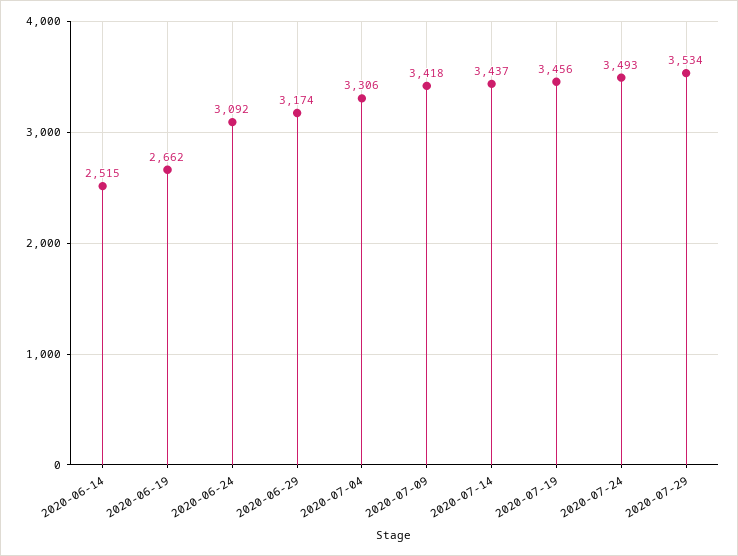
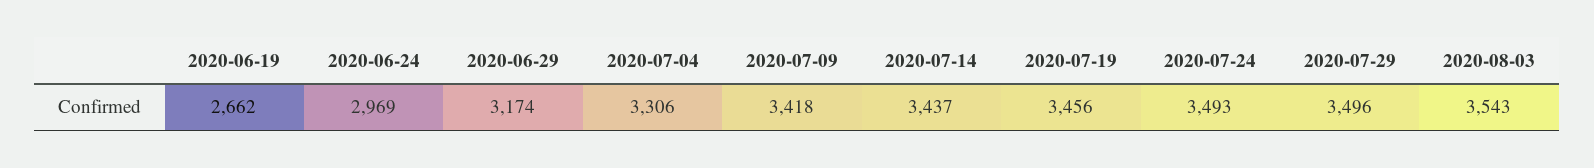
2020-06-14: 2515 -> none
2020-06-24: 3092 -> 2969
2020-07-29: 3534 -> 3496
2020-08-03: none -> 3543

